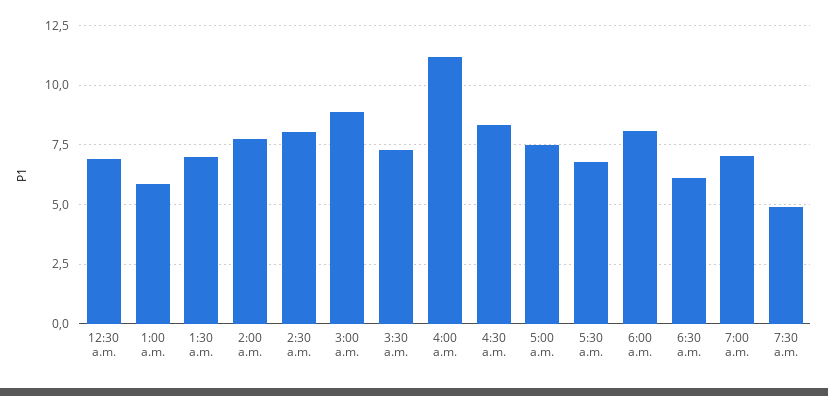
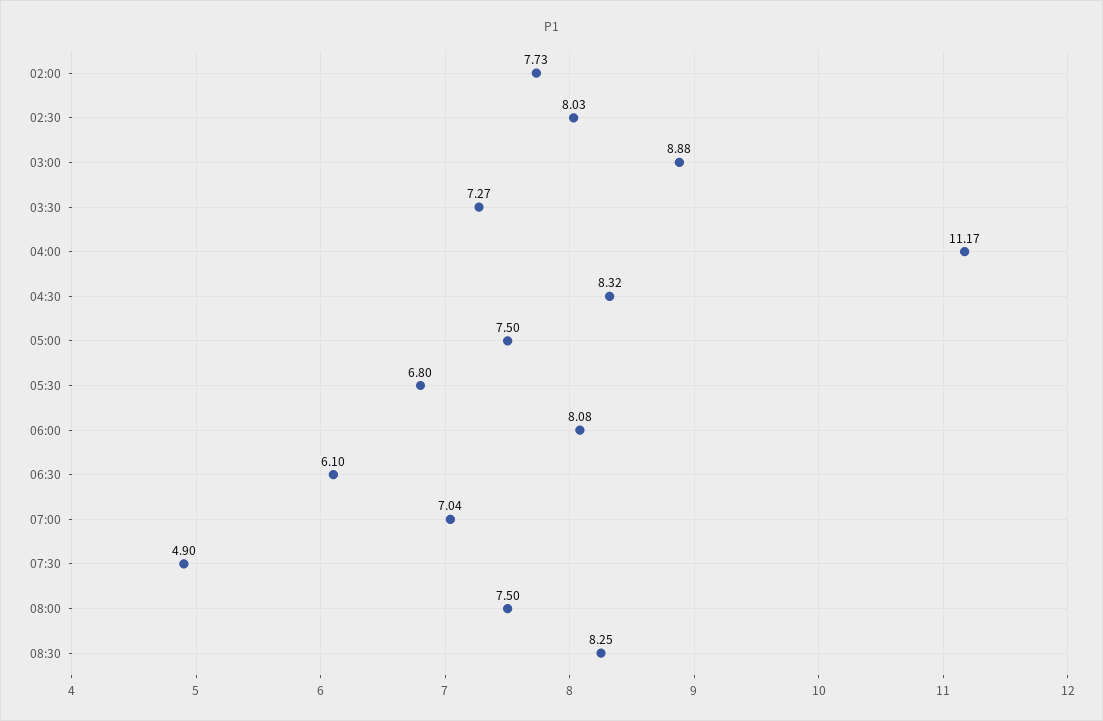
12:30 a.m.: 7 -> none
1:00 a.m.: 6 -> none
1:30 a.m.: 7 -> none
08:00: none -> 7.5
08:30: none -> 8.25

